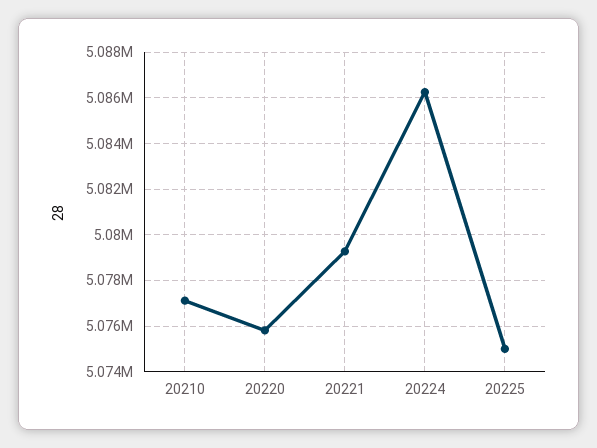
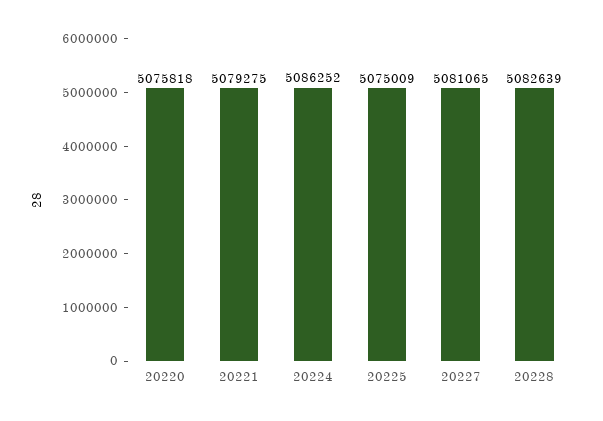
20210: 5077000 -> none
20227: none -> 5081065
20228: none -> 5082639

